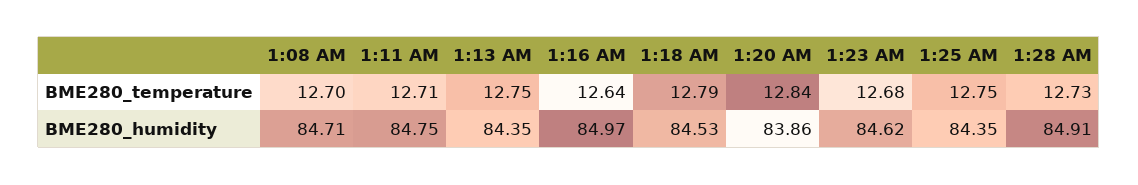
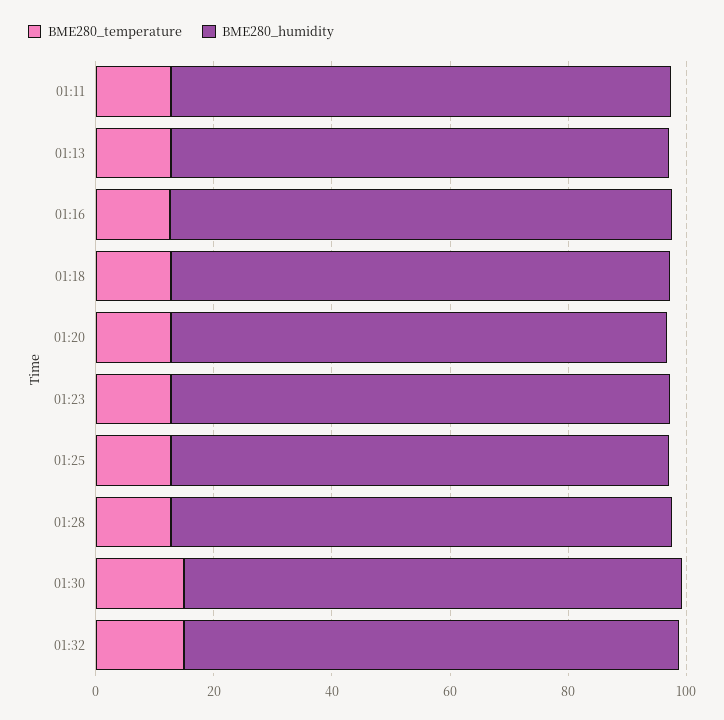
BME280_temperature, 1:08 AM: 12.7 -> none
BME280_humidity, 1:08 AM: 84.71 -> none
BME280_temperature, 01:30: none -> 15
BME280_humidity, 01:30: none -> 85
BME280_temperature, 01:32: none -> 15
BME280_humidity, 01:32: none -> 85

